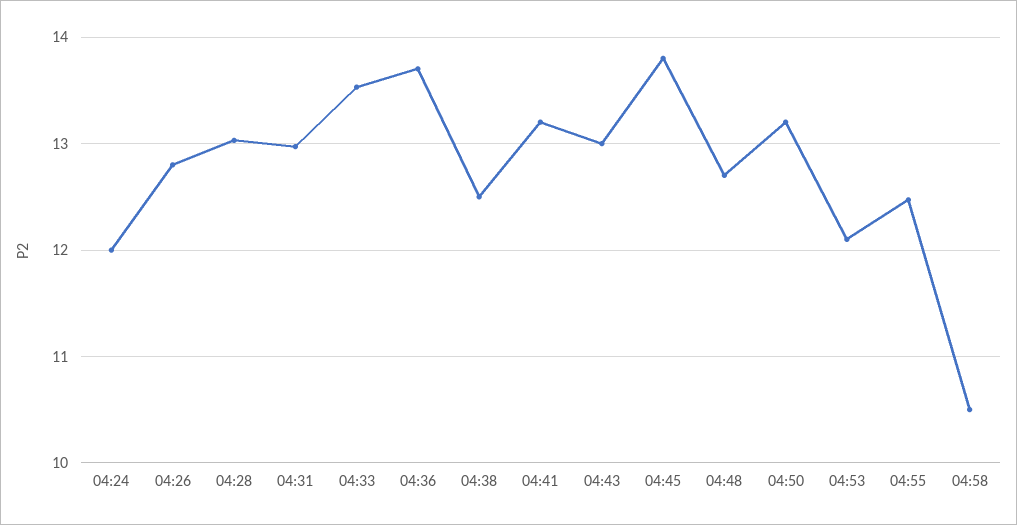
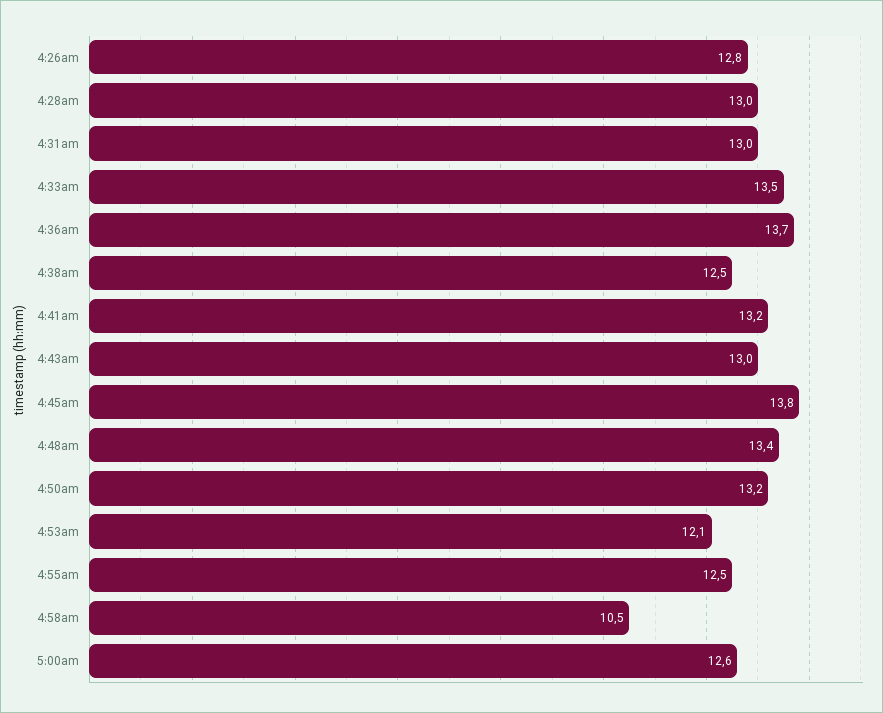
04:24: 12 -> none
04:48: 12.7 -> 13.4
5:00am: none -> 12.6

